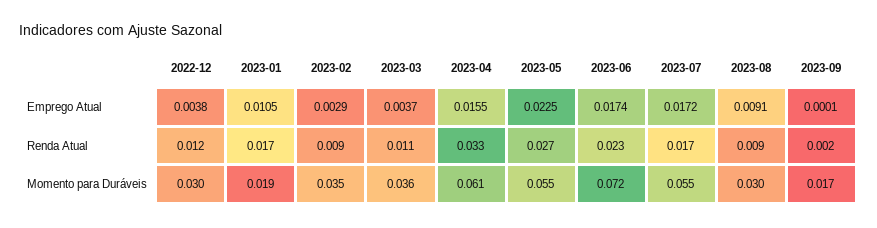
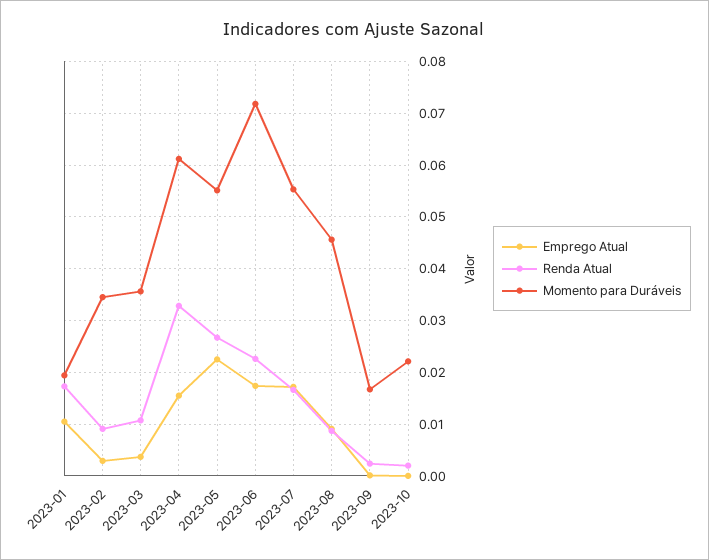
Emprego Atual, 2022-12: 0.0038 -> none
Renda Atual, 2022-12: 0.012 -> none
Momento para Duráveis, 2022-12: 0.03 -> none
Momento para Duráveis, 2023-08: 0.03 -> 0.046
Emprego Atual, 2023-10: none -> 0
Renda Atual, 2023-10: none -> 0.002
Momento para Duráveis, 2023-10: none -> 0.022

